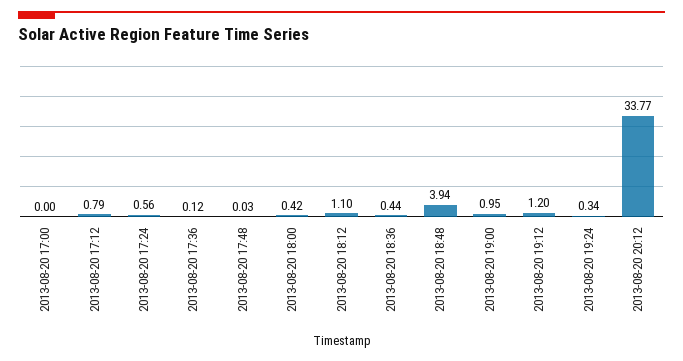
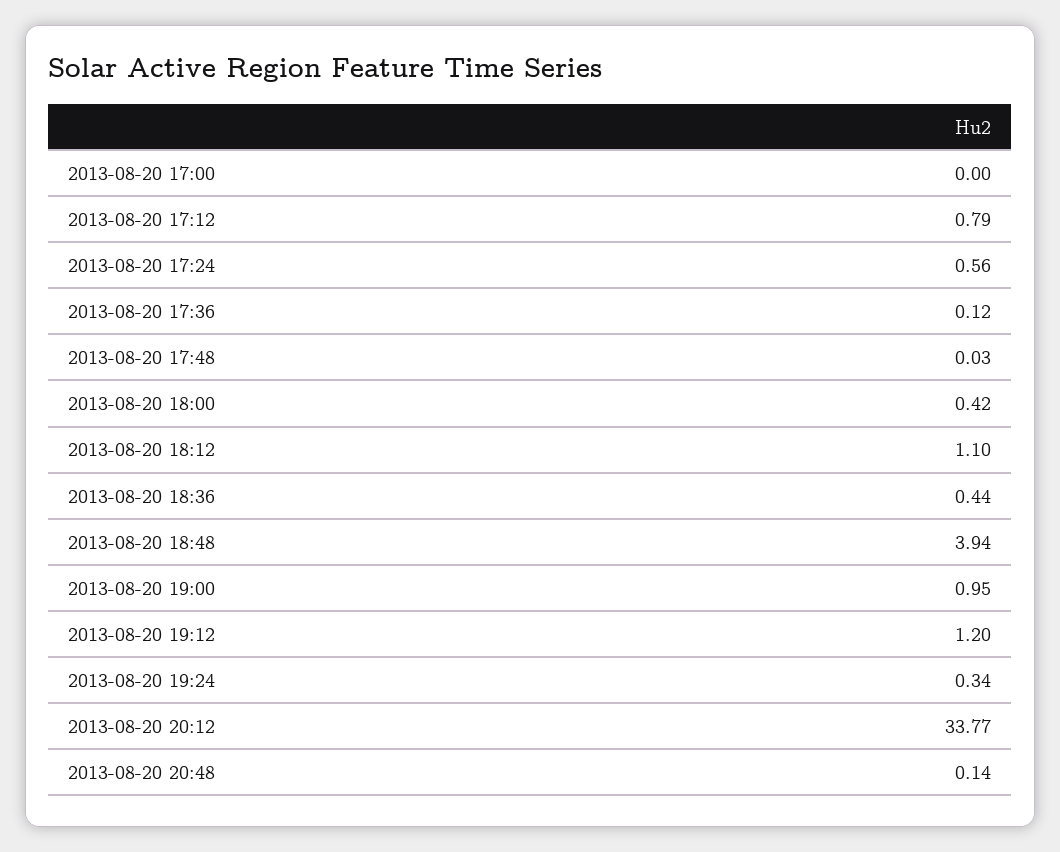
2013-08-20 20:48: none -> 0.14

